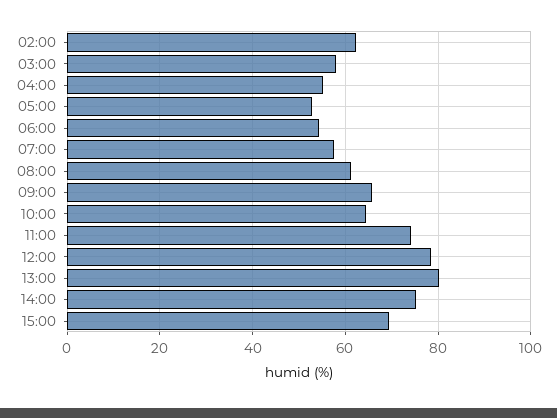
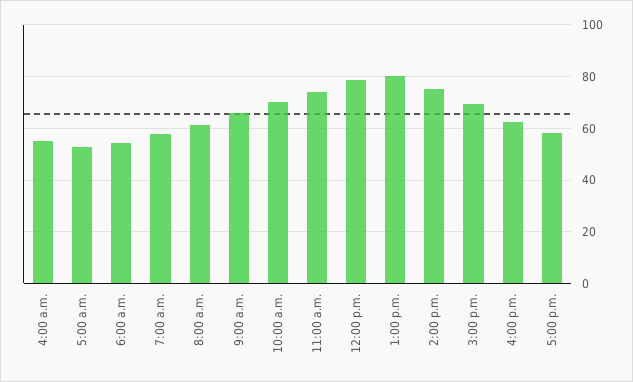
02:00: 62 -> none
03:00: 58 -> none
10:00: 64 -> 70
4:00 p.m.: none -> 62.5
5:00 p.m.: none -> 57.5

